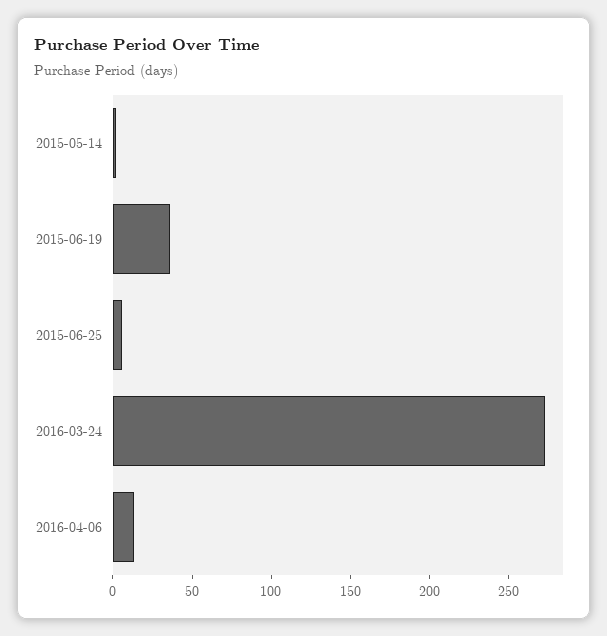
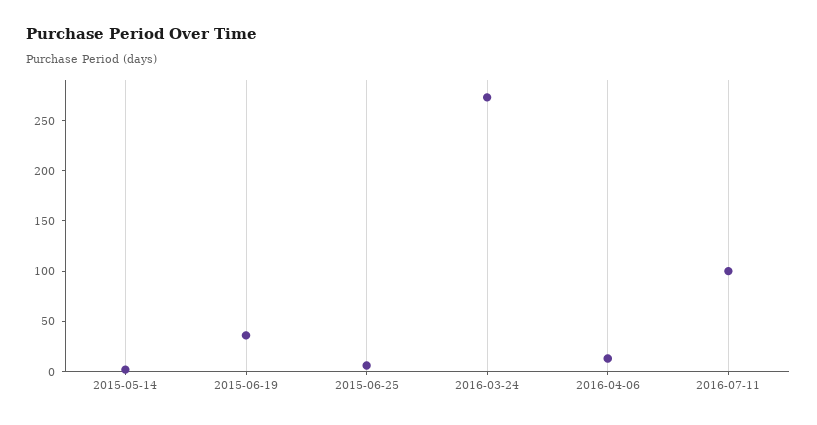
2016-07-11: none -> 100

